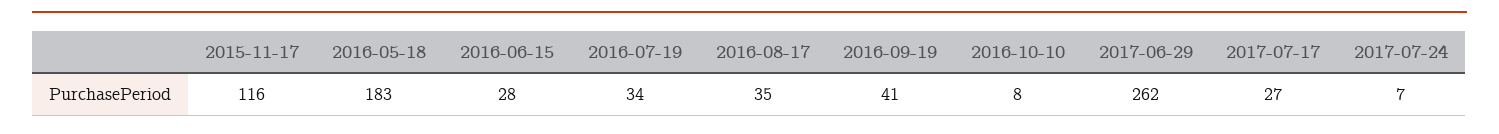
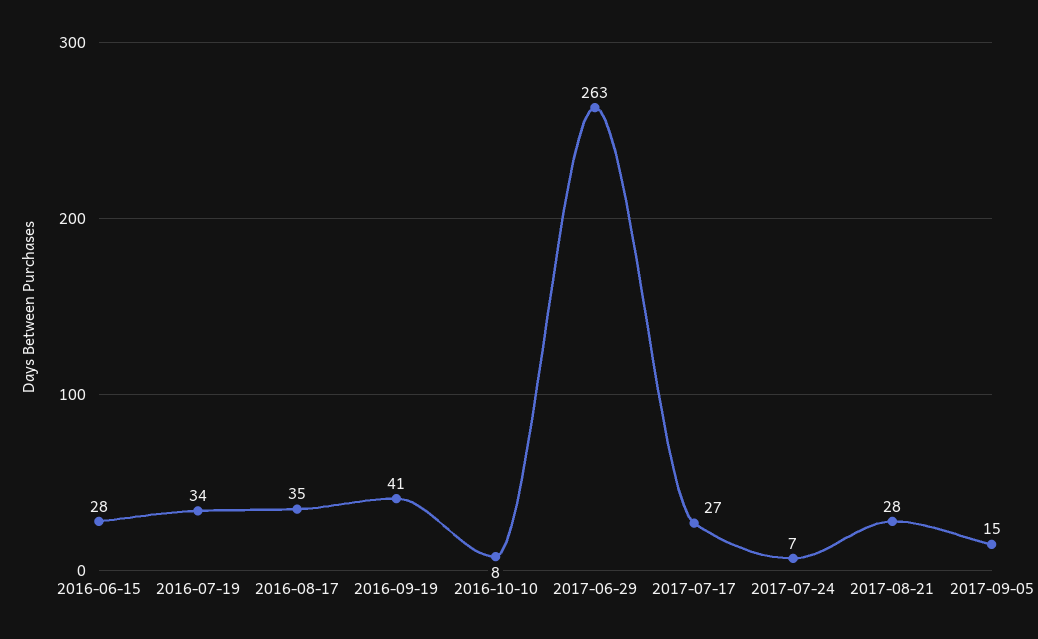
2015-11-17: 116 -> none
2016-05-18: 183 -> none
2017-06-29: 262 -> 263
2017-08-21: none -> 28
2017-09-05: none -> 15

